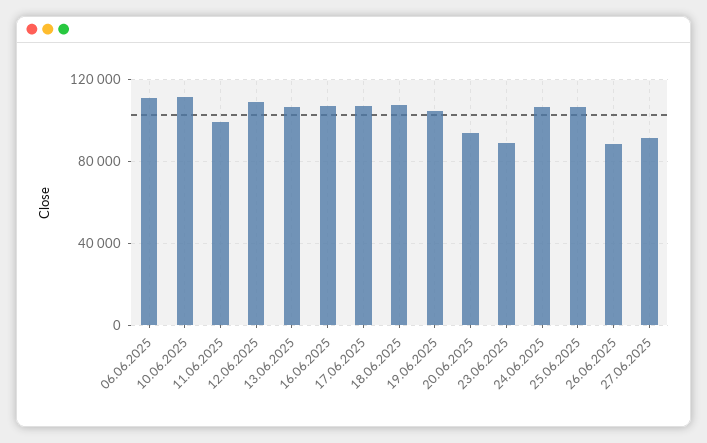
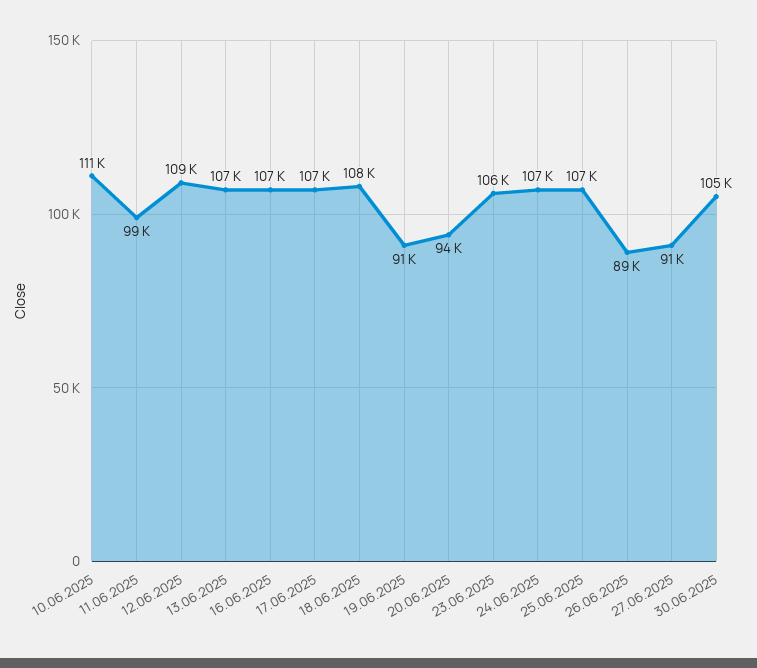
06.06.2025: 110000 -> none
19.06.2025: 105000 -> 91000
23.06.2025: 90000 -> 106000
30.06.2025: none -> 105000

